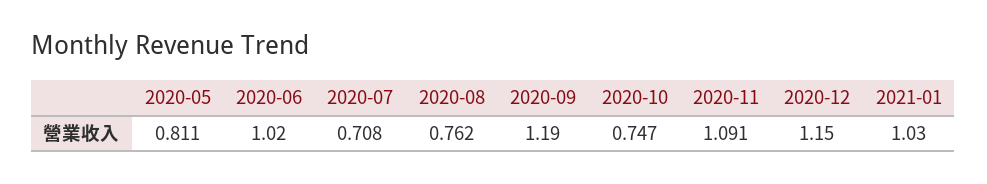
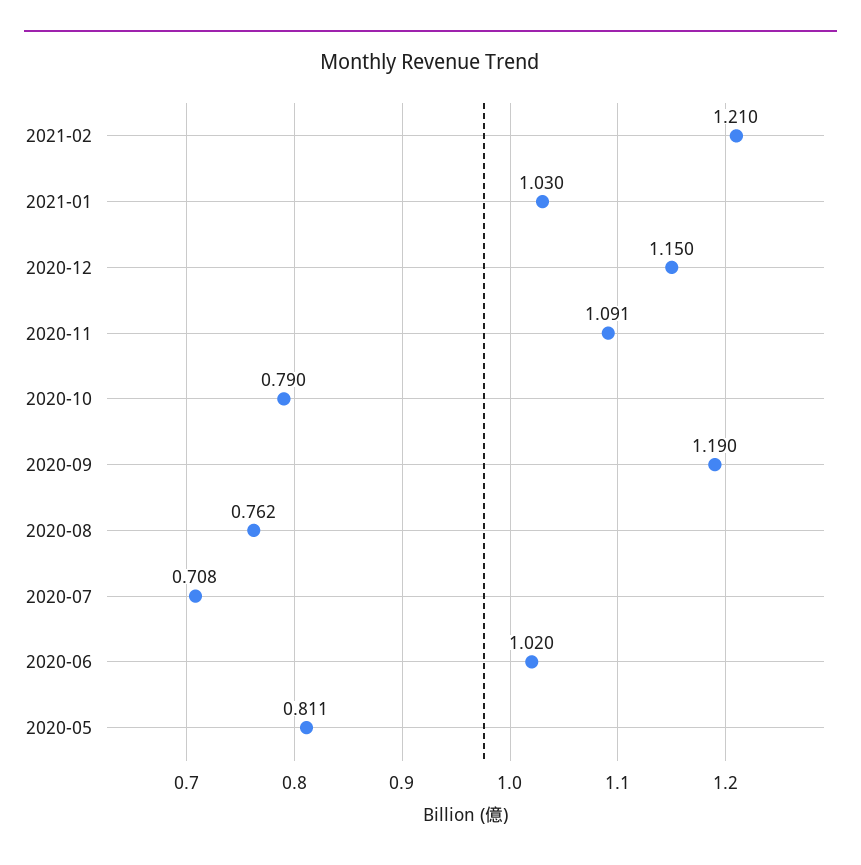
2020-10: 0.747 -> 0.79
2021-02: none -> 1.21

